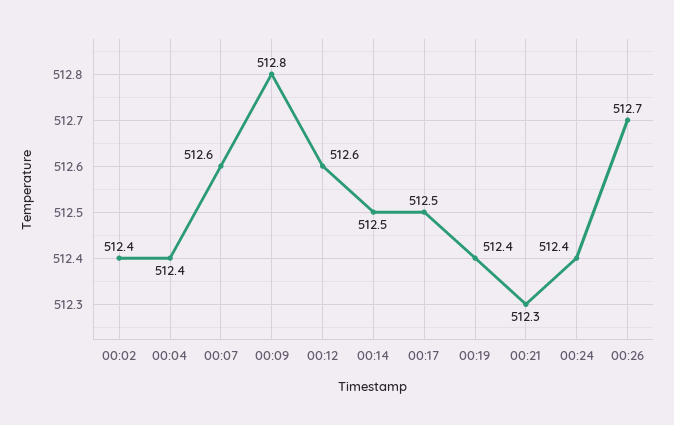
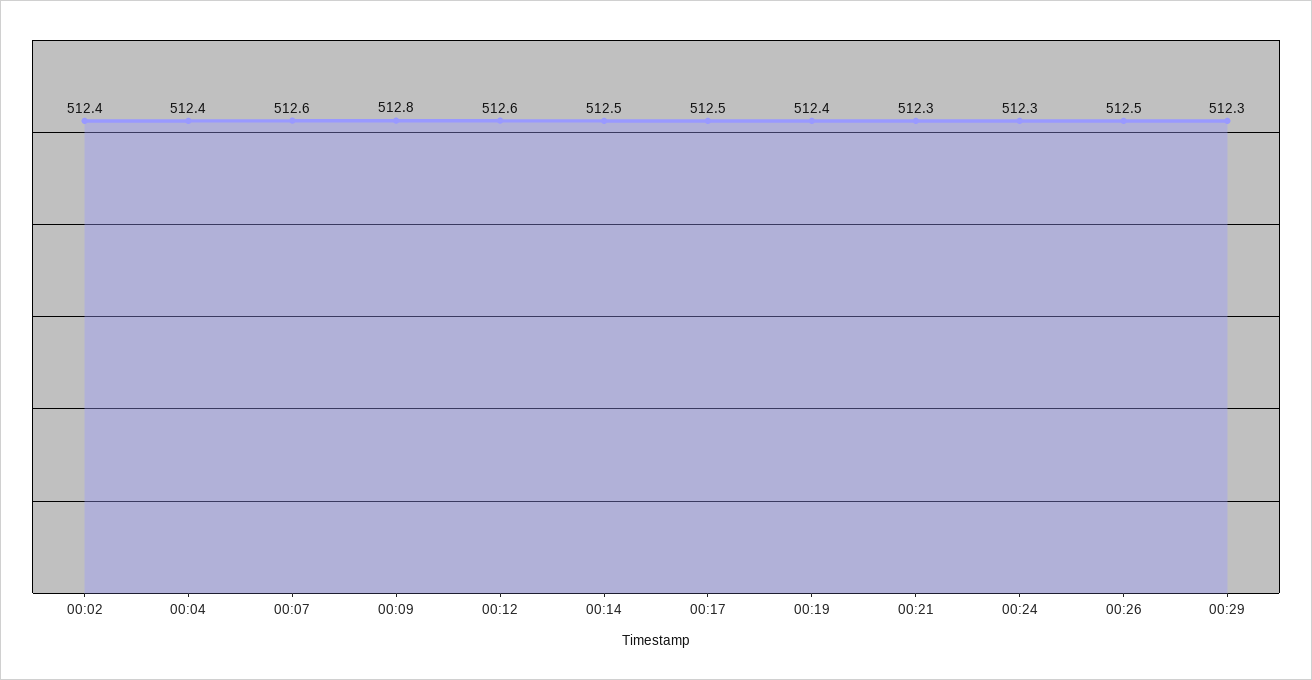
00:24: 512.4 -> 512.3
00:26: 512.7 -> 512.5
00:29: none -> 512.3

